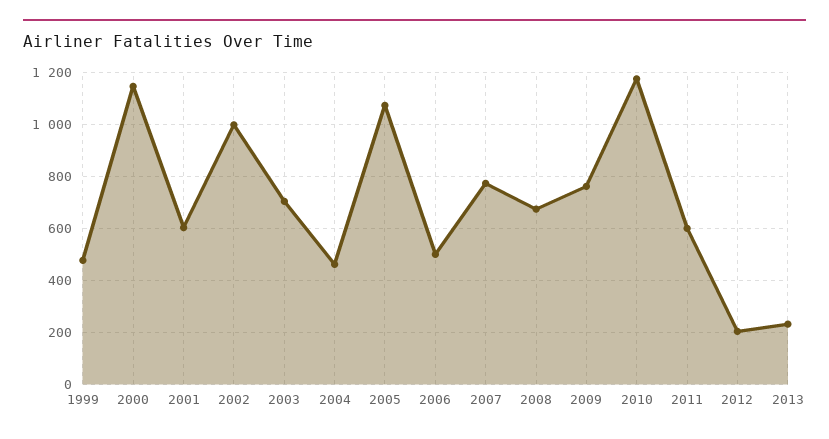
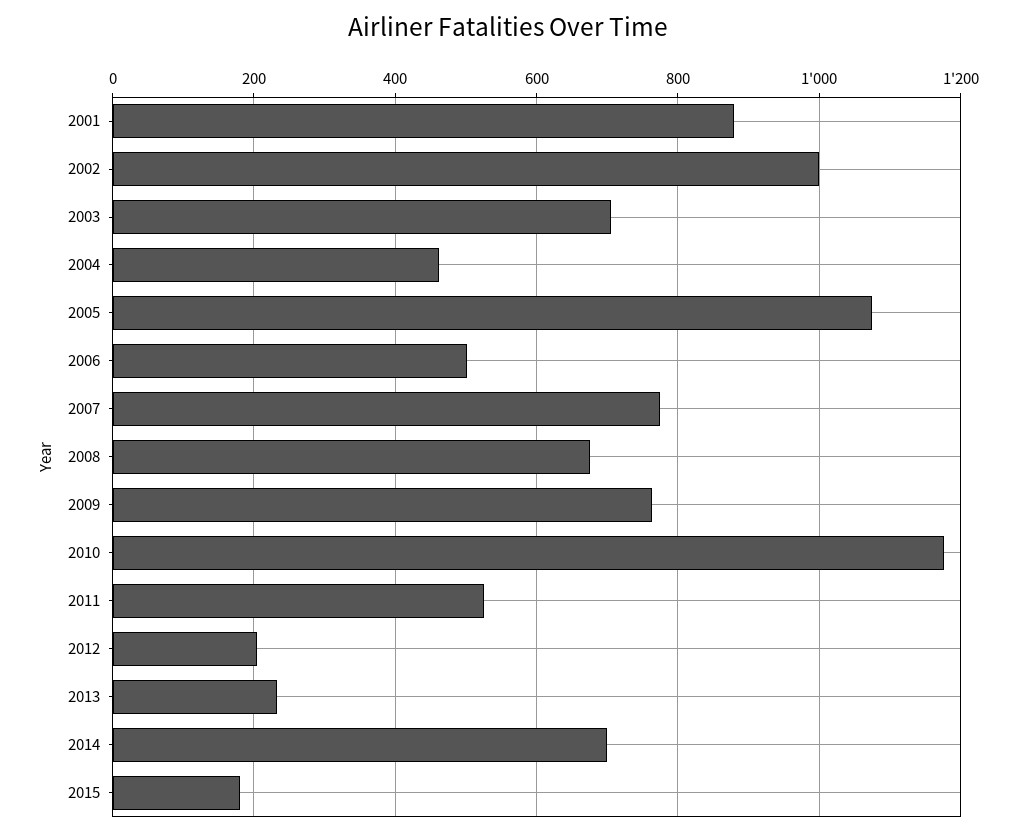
1999: 475 -> none
2000: 1150 -> none
2001: 600 -> 880
2011: 600 -> 520
2014: none -> 700
2015: none -> 180

